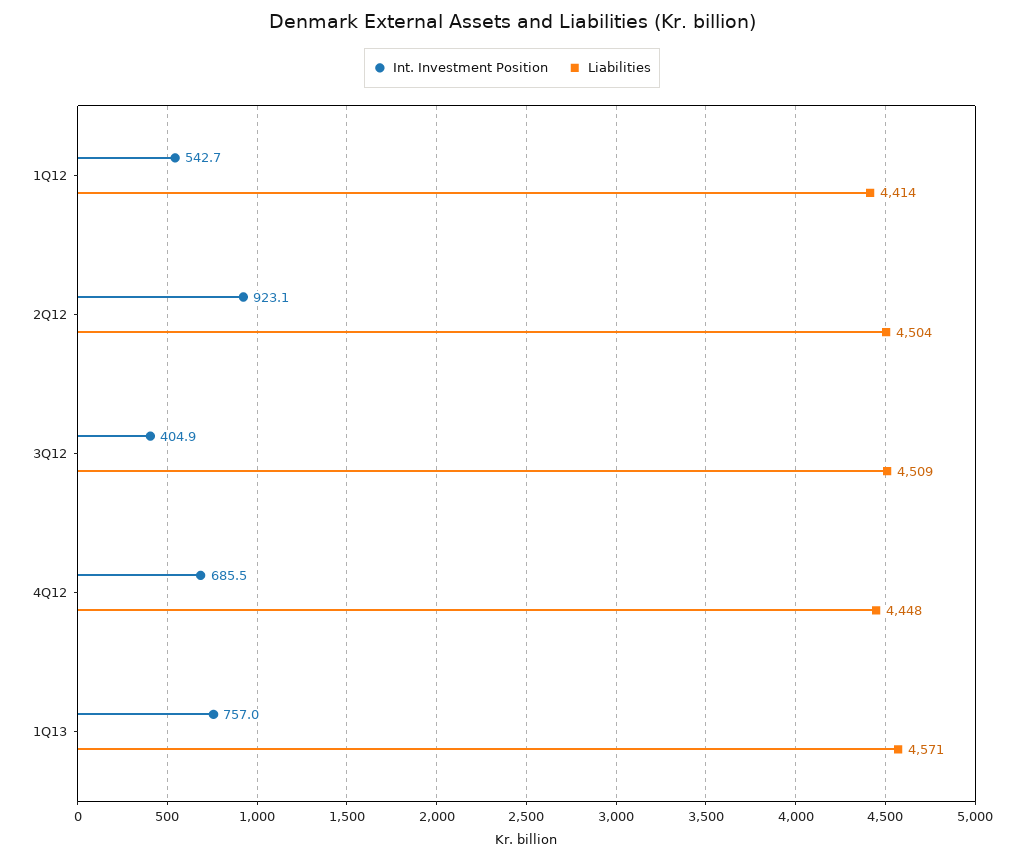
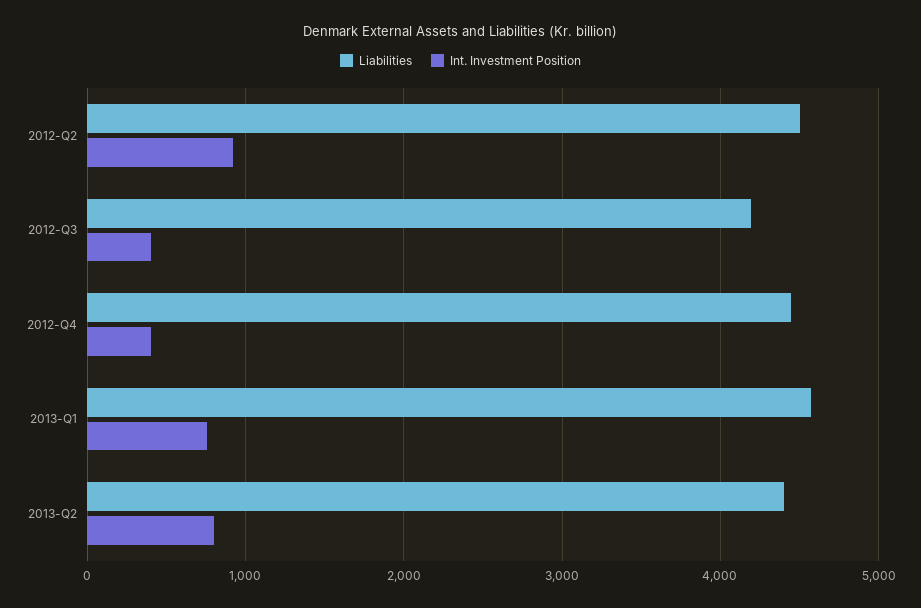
Int. Investment Position, 1Q12: 542.7 -> none
Liabilities, 1Q12: 4414 -> none
Liabilities, 3Q12: 4509 -> 4200
Int. Investment Position, 4Q12: 685.5 -> 400
Liabilities, 2013-Q2: none -> 4400
Int. Investment Position, 2013-Q2: none -> 800

